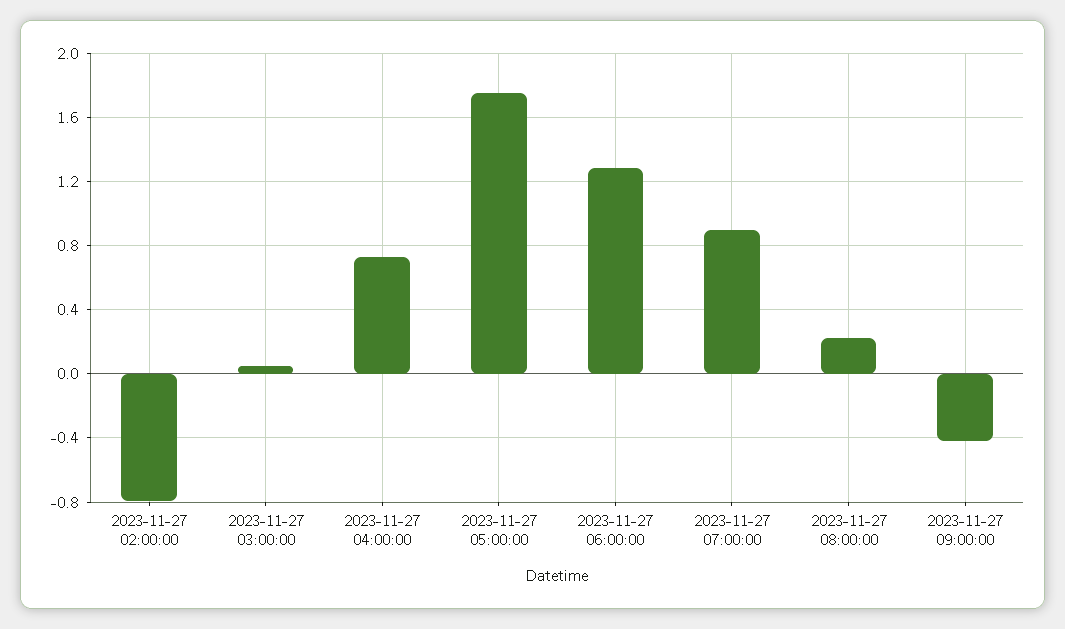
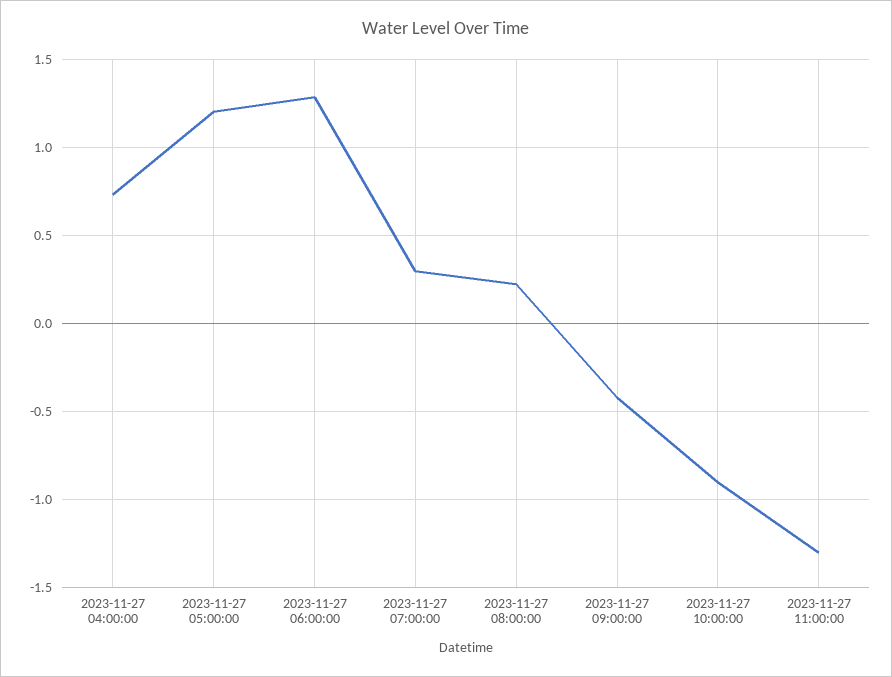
2023-11-27 02:00:00: -0.8 -> none
2023-11-27 03:00:00: 0.05 -> none
2023-11-27 05:00:00: 1.75 -> 1.2
2023-11-27 07:00:00: 0.9 -> 0.3
2023-11-27 10:00:00: none -> -0.9
2023-11-27 11:00:00: none -> -1.3

